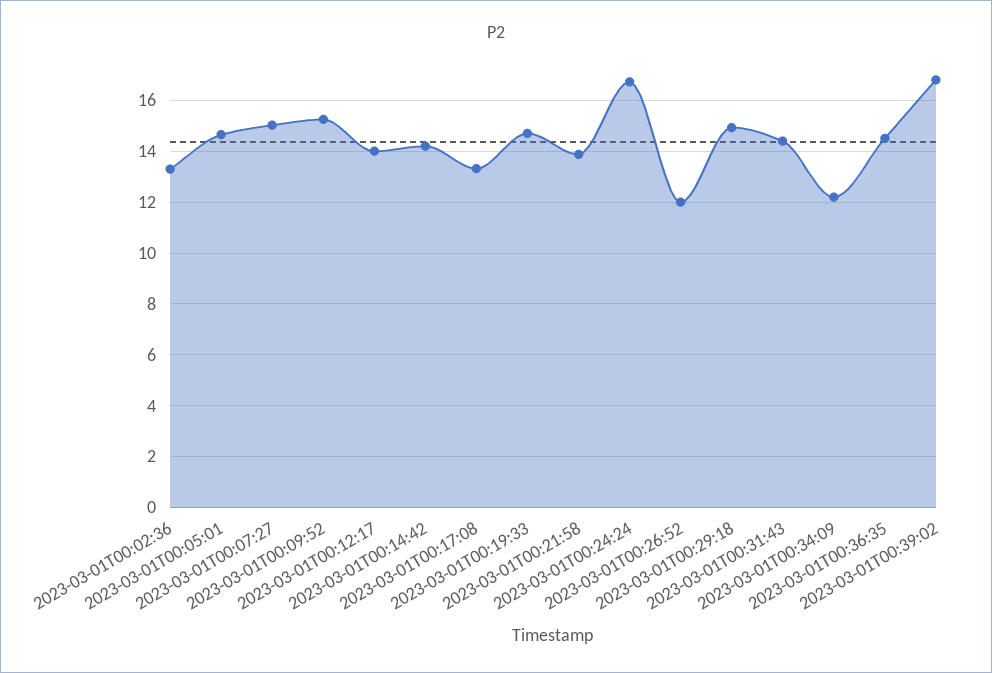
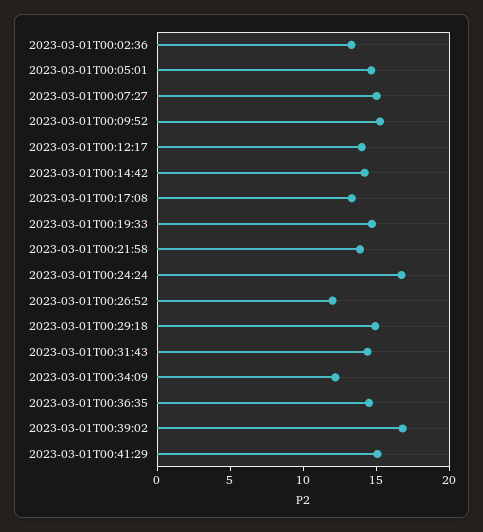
2023-03-01T00:41:29: none -> 15

